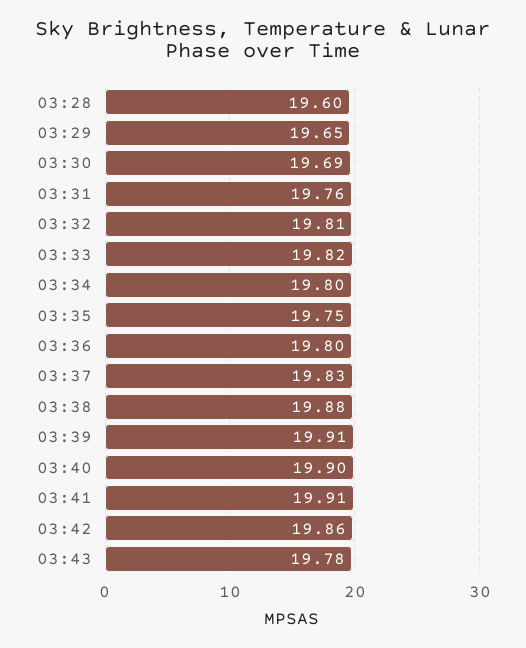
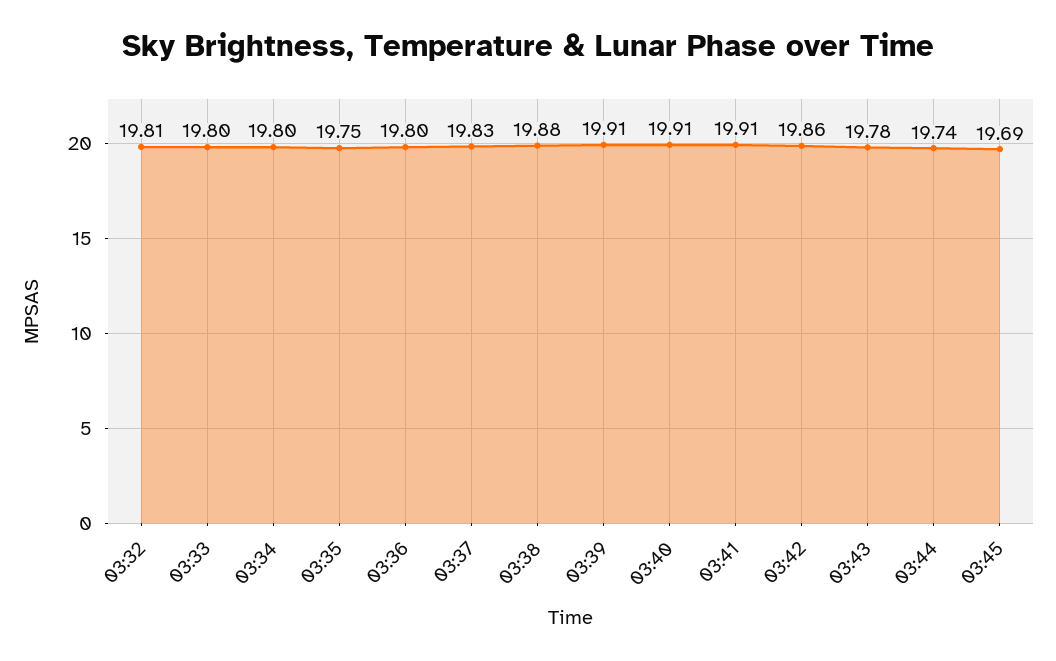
03:28: 19.6 -> none
03:29: 19.65 -> none
03:30: 19.69 -> none
03:31: 19.76 -> none
03:33: 19.82 -> 19.8
03:40: 19.9 -> 19.91
03:44: none -> 19.74
03:45: none -> 19.69

